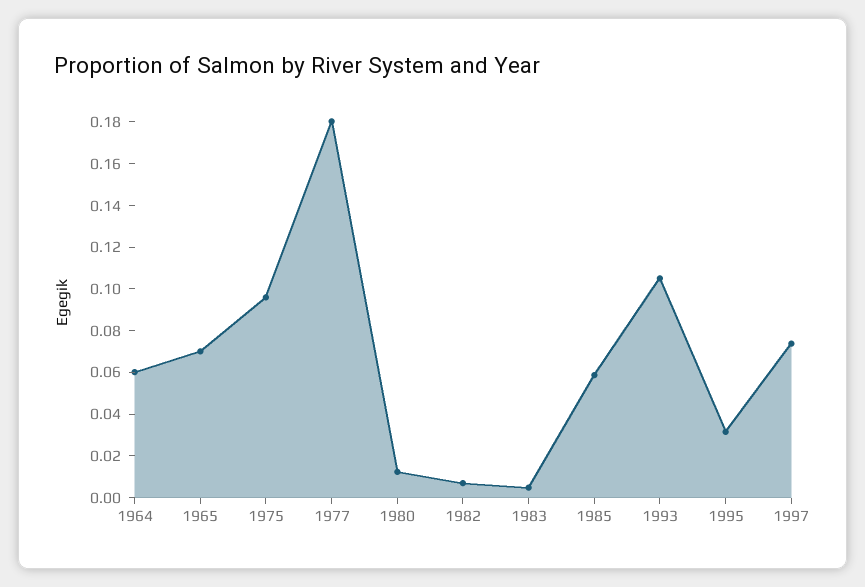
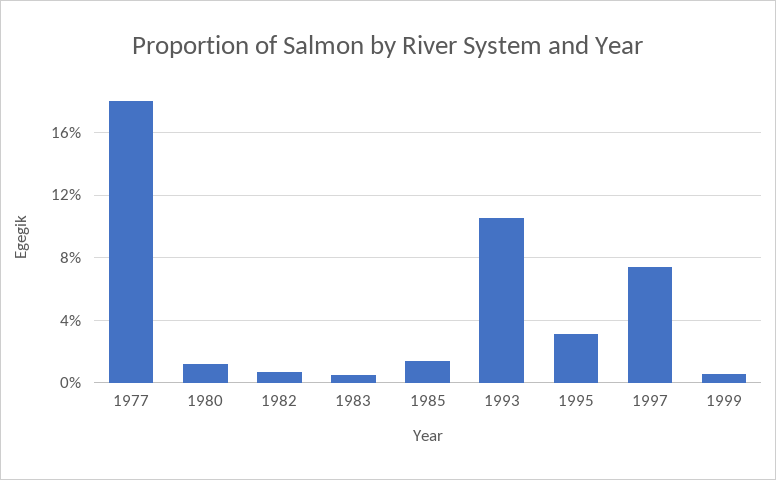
1964: 0.06 -> none
1965: 0.07 -> none
1975: 0.095 -> none
1985: 0.06 -> 0.015
1999: none -> 0.005

